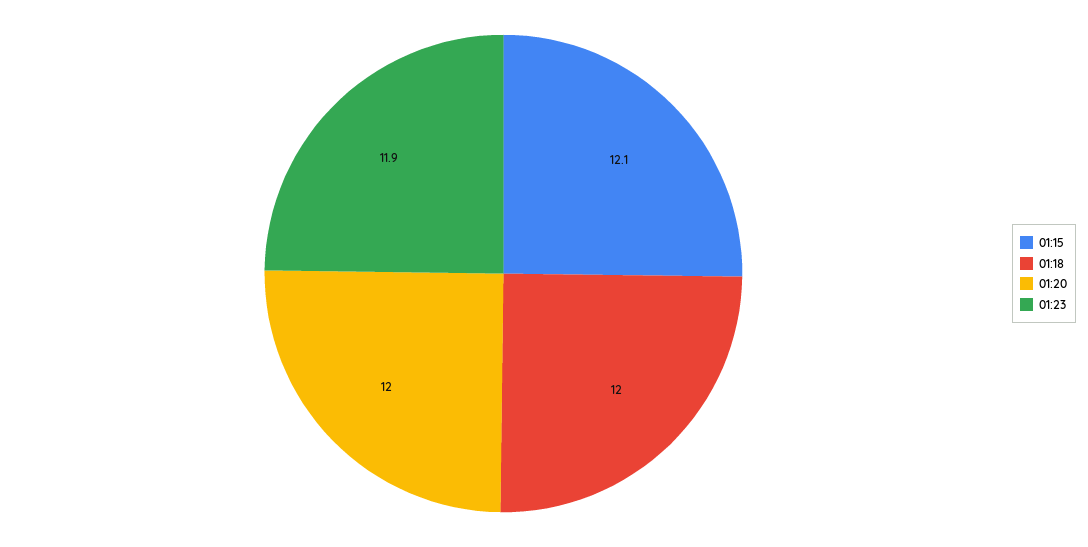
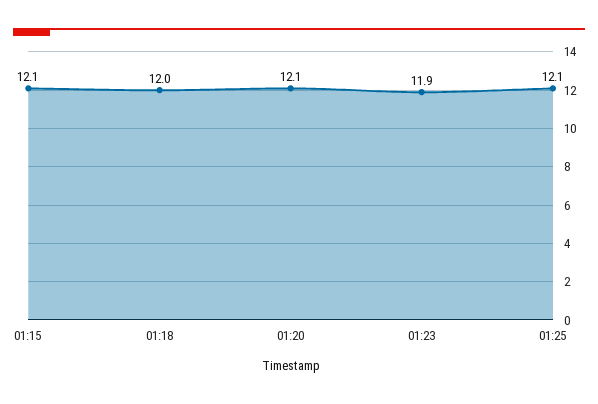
01:20: 12 -> 12.1
01:25: none -> 12.1

